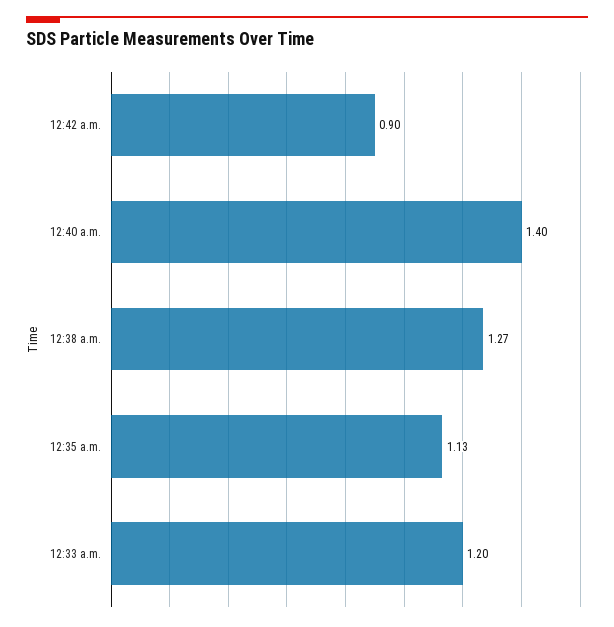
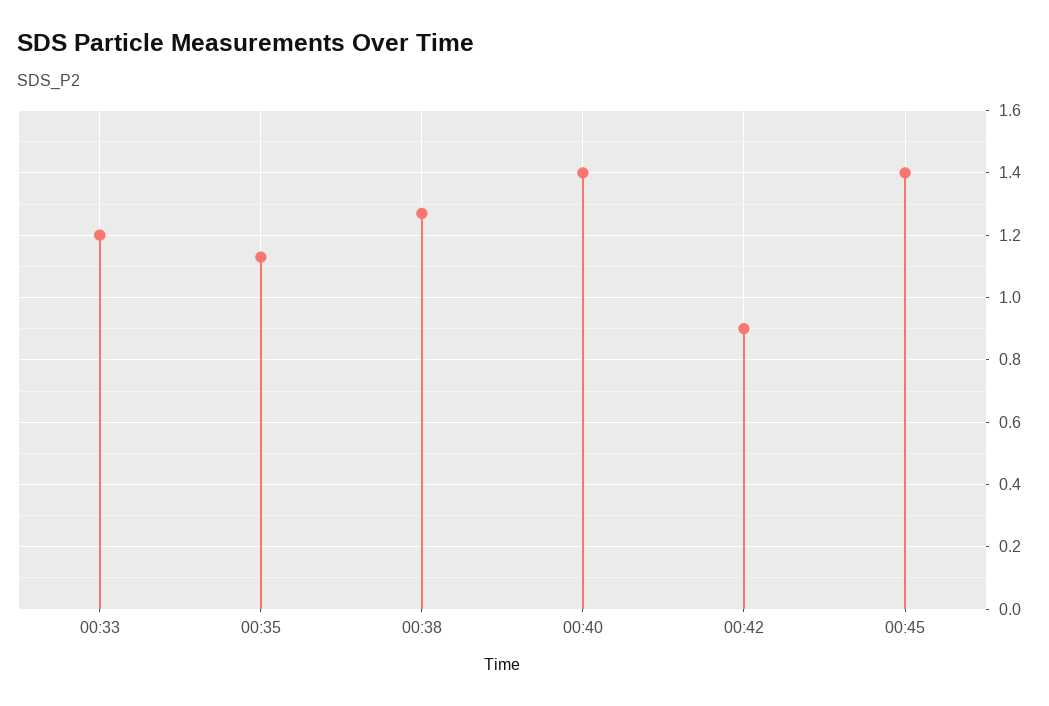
00:45: none -> 1.4

